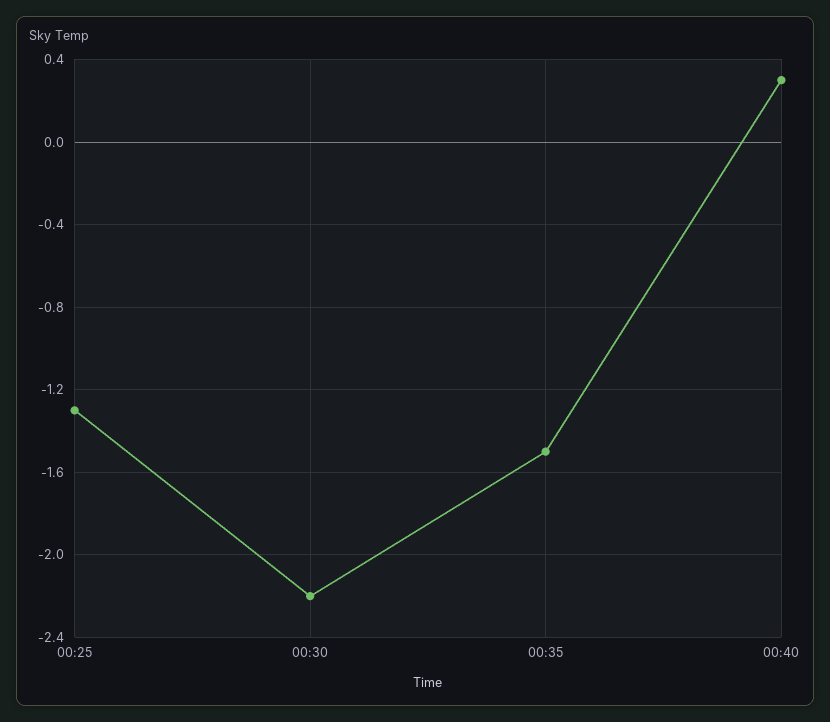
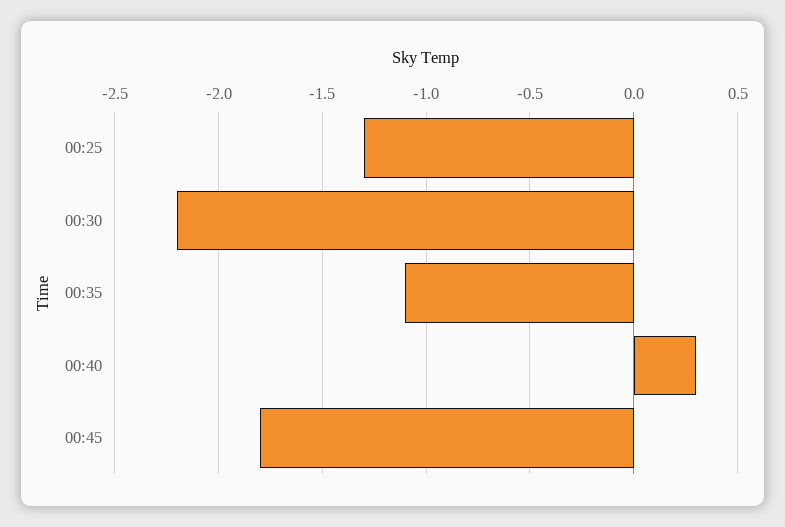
00:35: -1.5 -> -1.1
00:45: none -> -1.8

